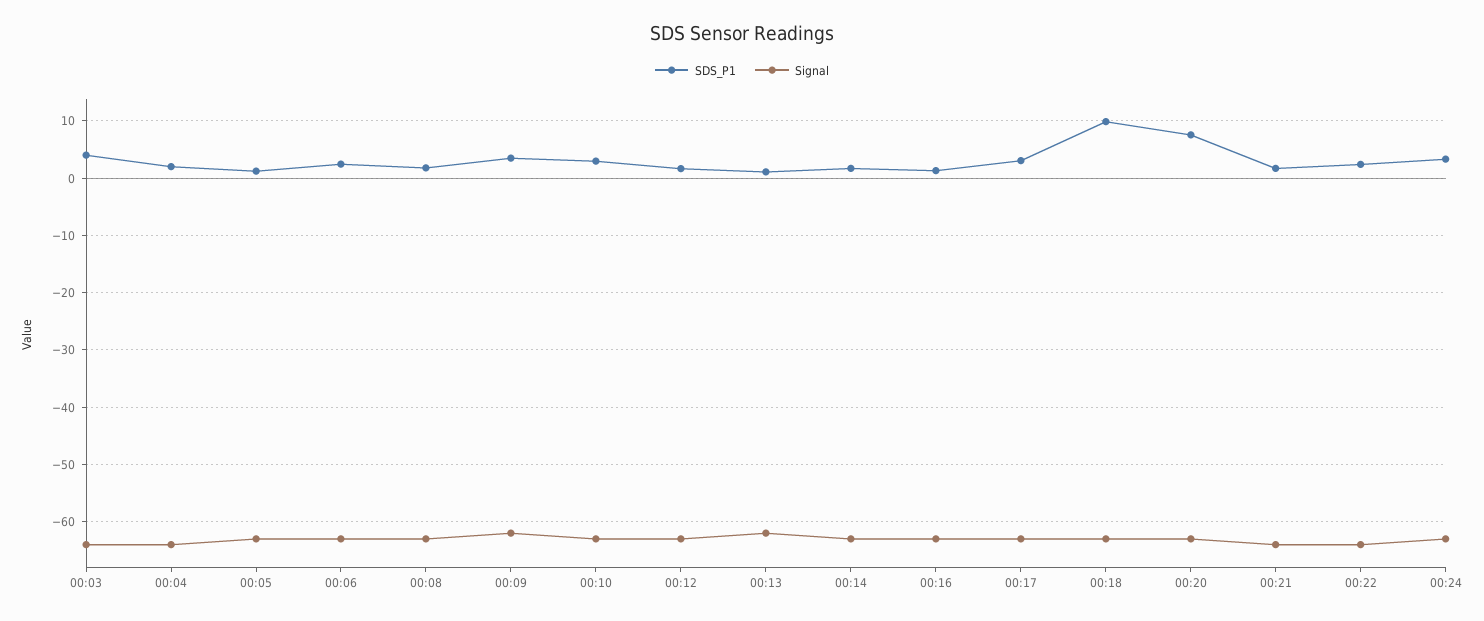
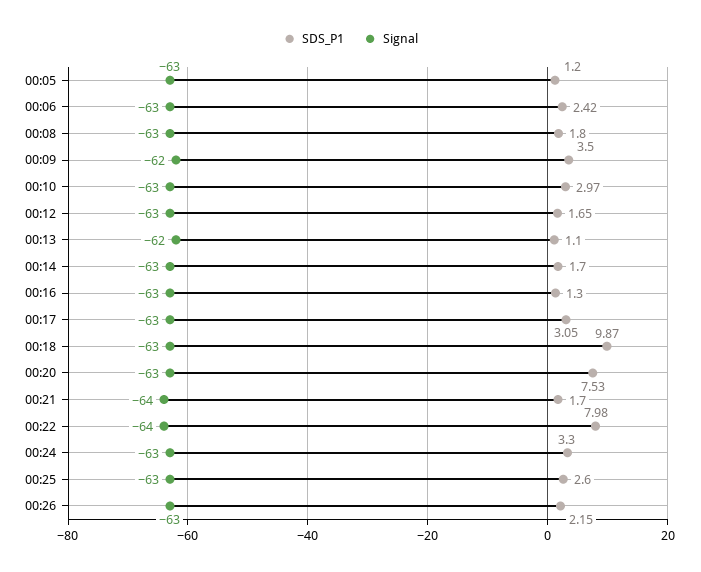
SDS_P1, 00:03: 4 -> none
Signal, 00:03: -64 -> none
SDS_P1, 00:04: 2 -> none
Signal, 00:04: -64 -> none
SDS_P1, 00:22: 2 -> 7.98
SDS_P1, 00:25: none -> 2.6
Signal, 00:25: none -> -63
SDS_P1, 00:26: none -> 2.15
Signal, 00:26: none -> -63

